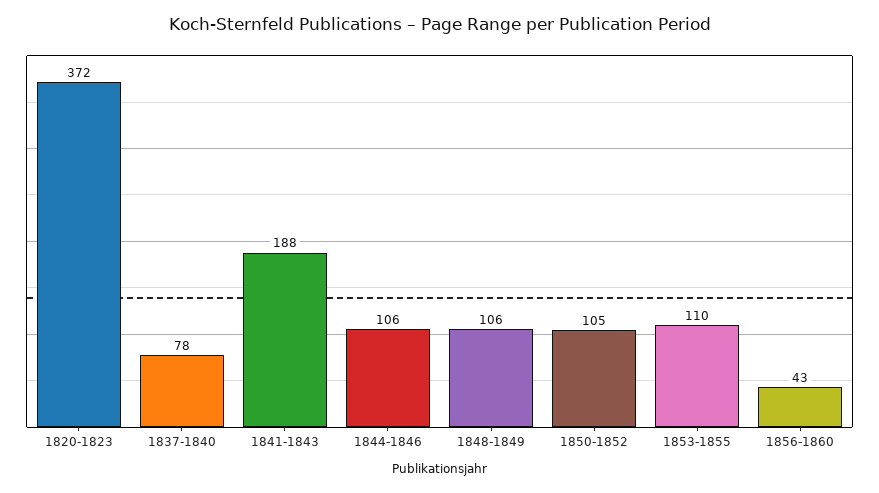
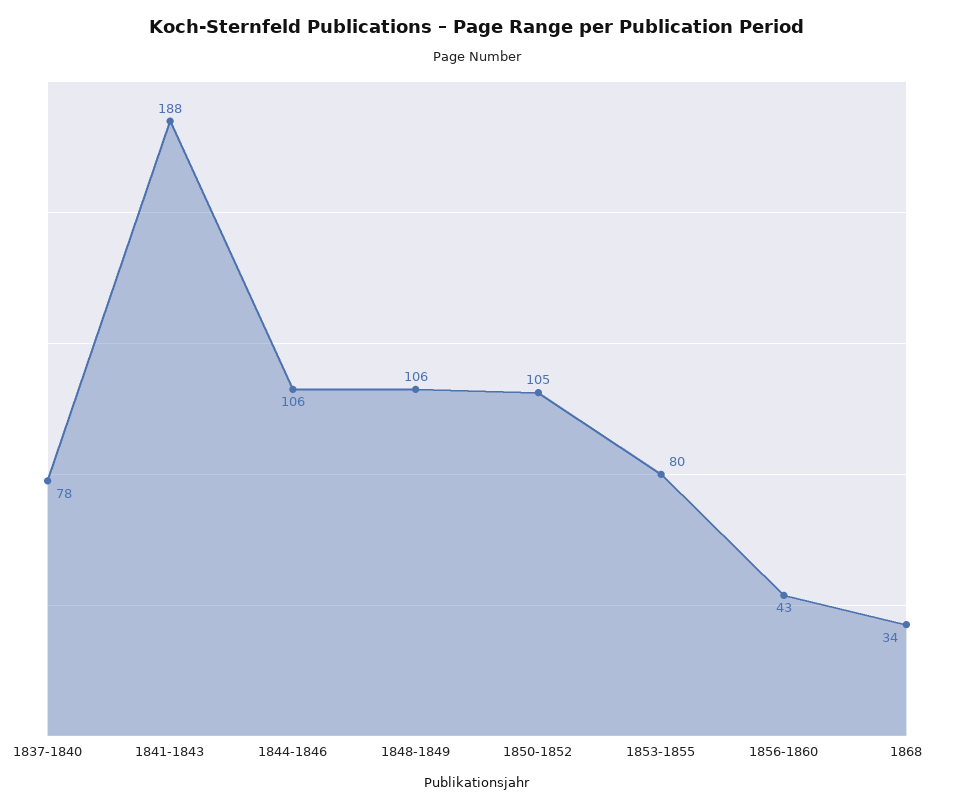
1820-1823: 372 -> none
1853-1855: 110 -> 80
1868: none -> 34

